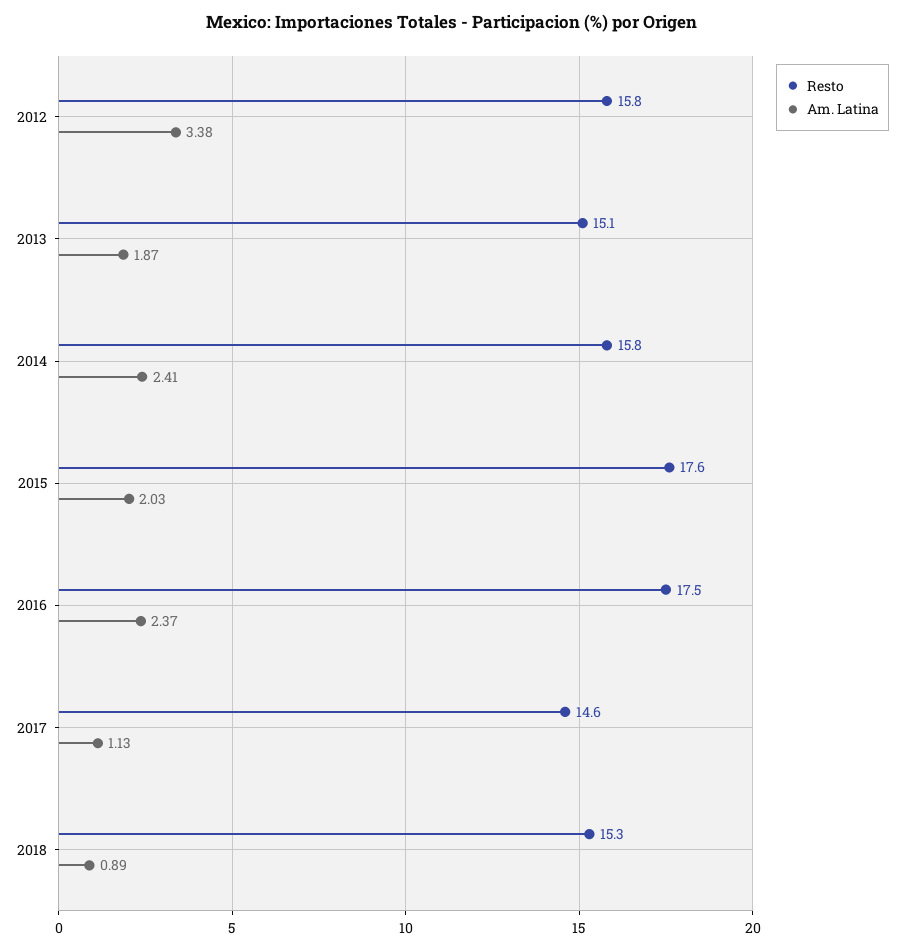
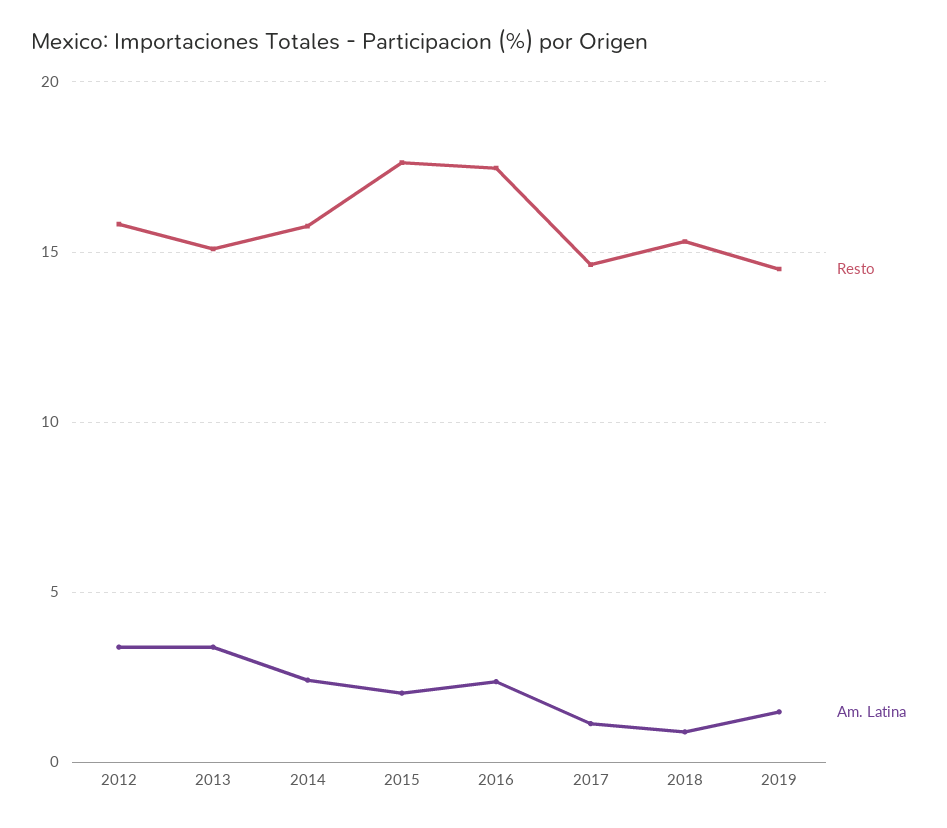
Am. Latina, 2013: 1.87 -> 3.5
Resto, 2019: none -> 14.5
Am. Latina, 2019: none -> 1.5

